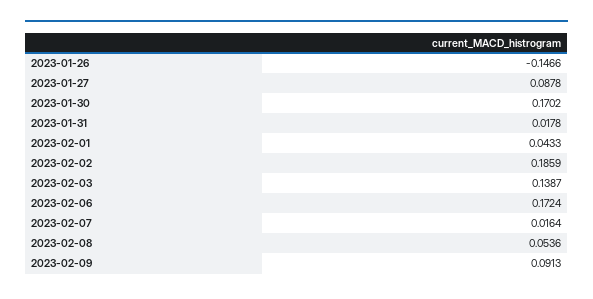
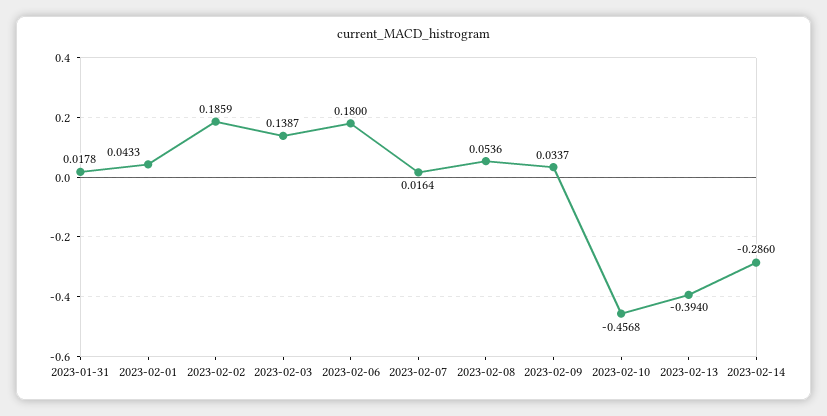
2023-01-26: -0.1466 -> none
2023-01-27: 0.0878 -> none
2023-01-30: 0.1702 -> none
2023-02-06: 0.1724 -> 0.18
2023-02-09: 0.0913 -> 0.0337
2023-02-10: none -> -0.4568
2023-02-13: none -> -0.394
2023-02-14: none -> -0.286

